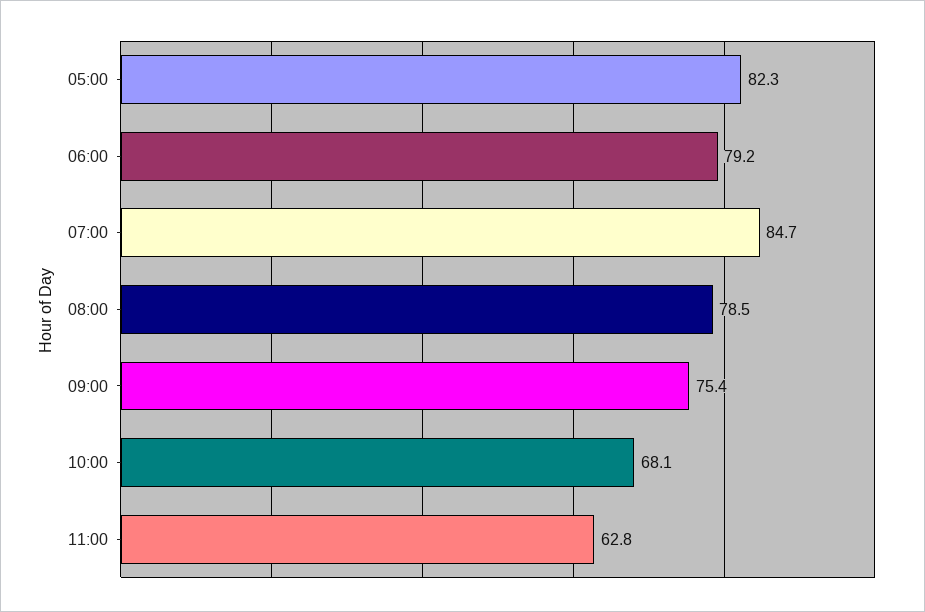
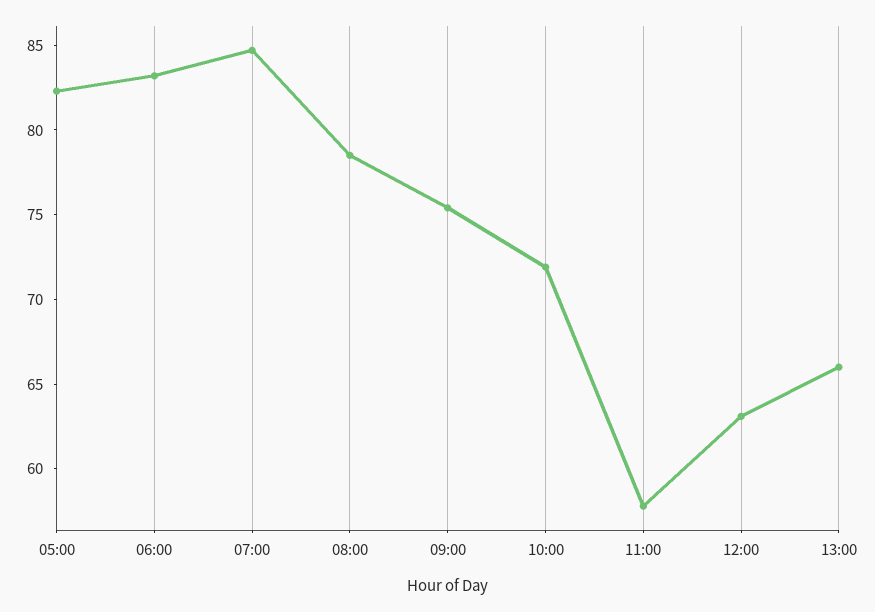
06:00: 79.2 -> 83
10:00: 68.1 -> 72
11:00: 62.8 -> 58
12:00: none -> 63
13:00: none -> 66

